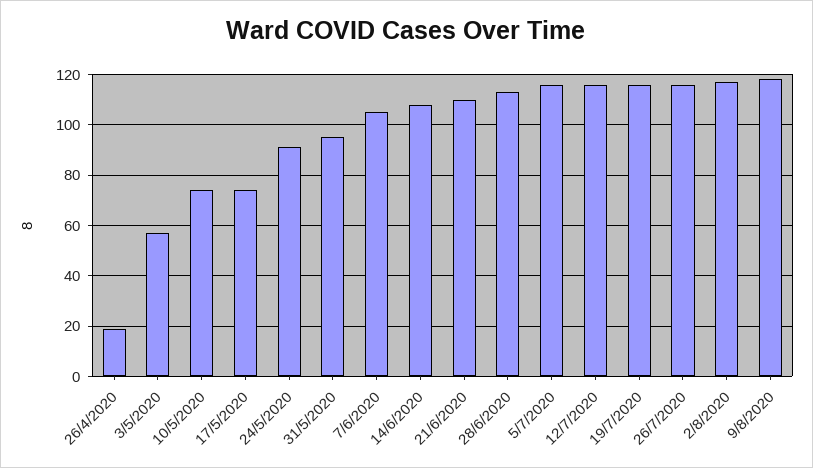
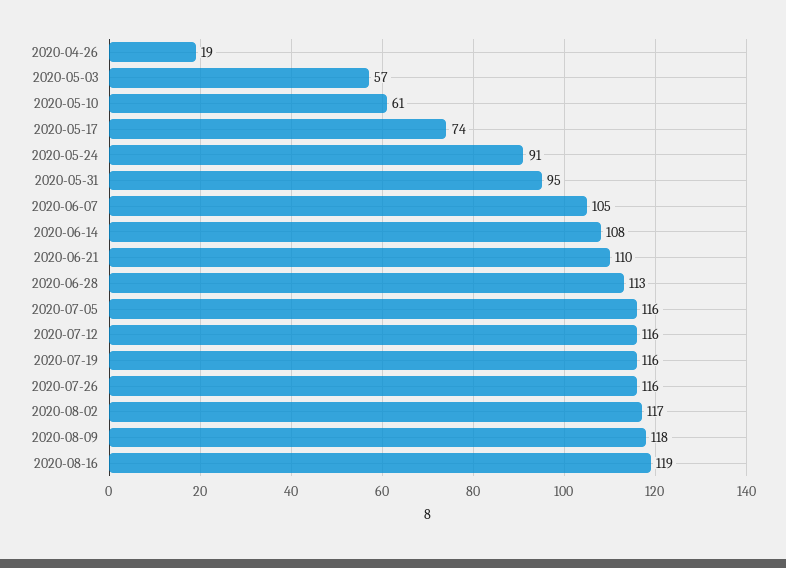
10/5/2020: 75 -> 61
2020-08-16: none -> 119

